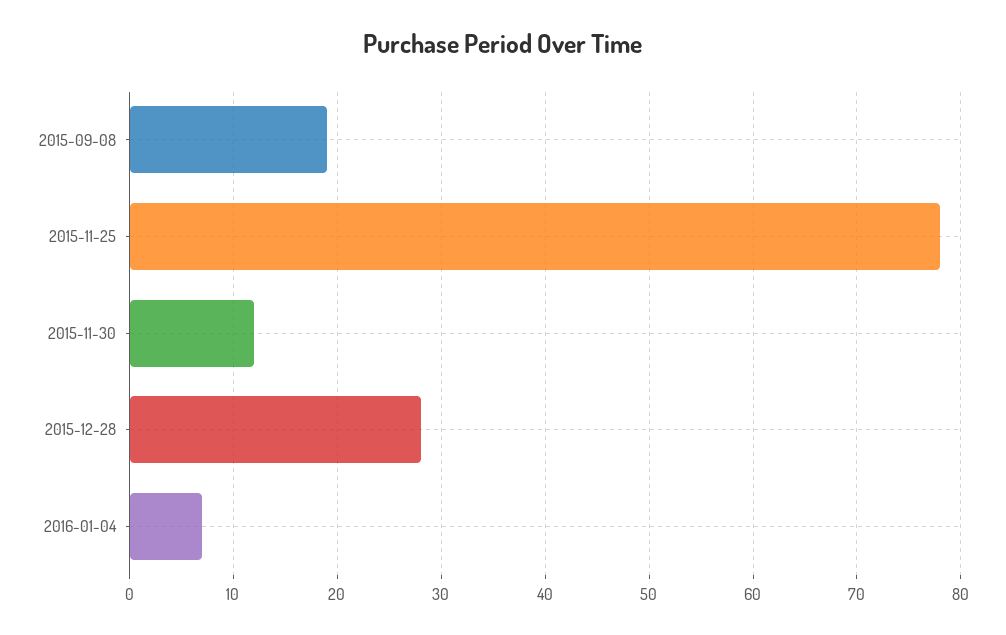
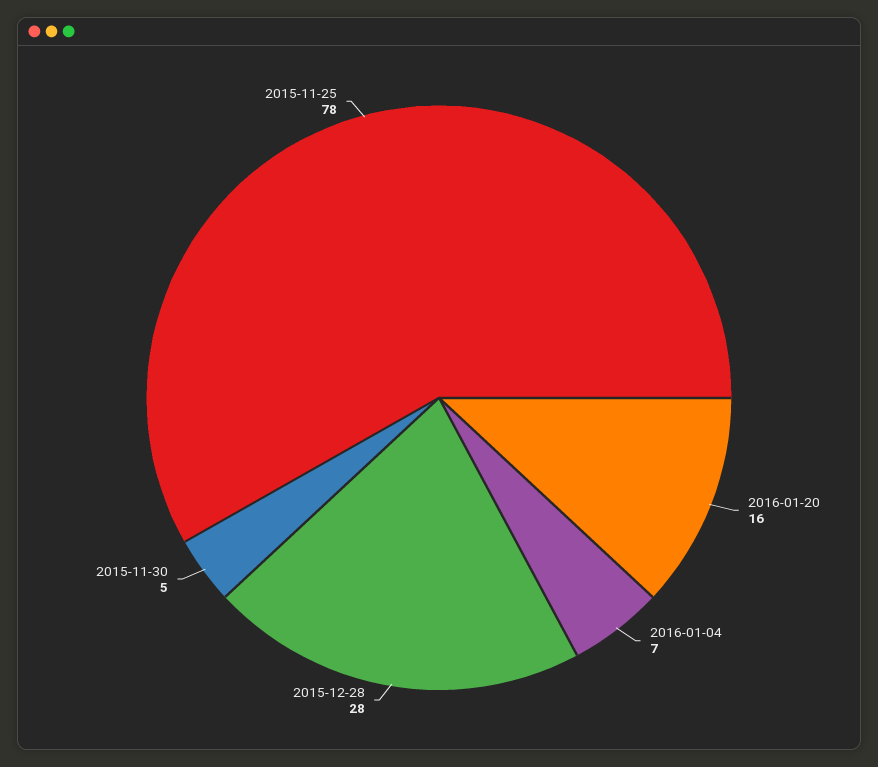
2015-09-08: 19 -> none
2015-11-30: 12 -> 5
2016-01-20: none -> 16

